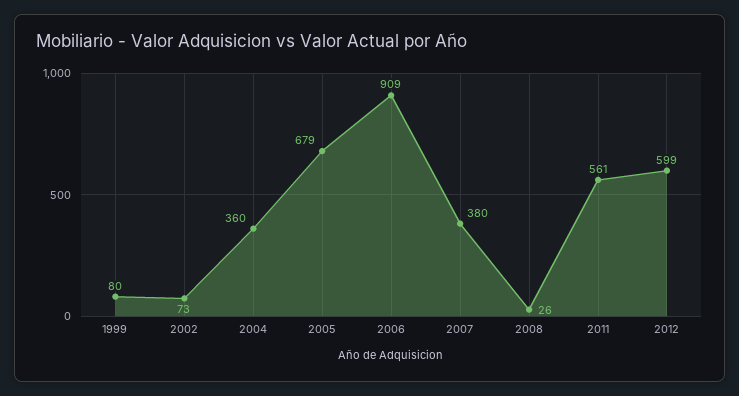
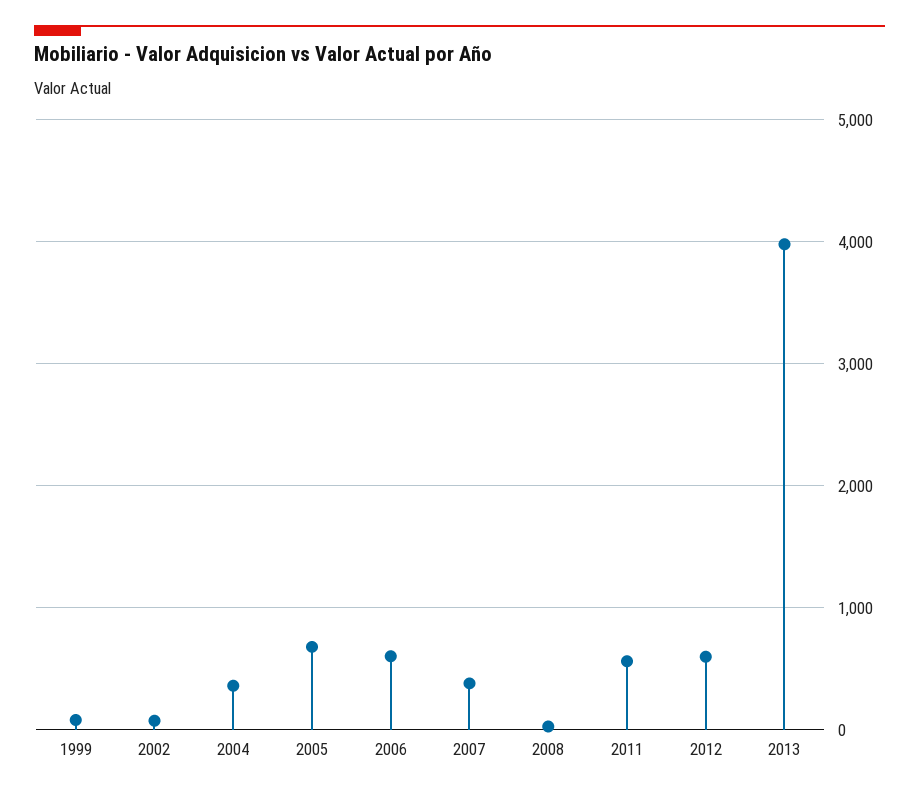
2006: 909 -> 600
2013: none -> 4000

